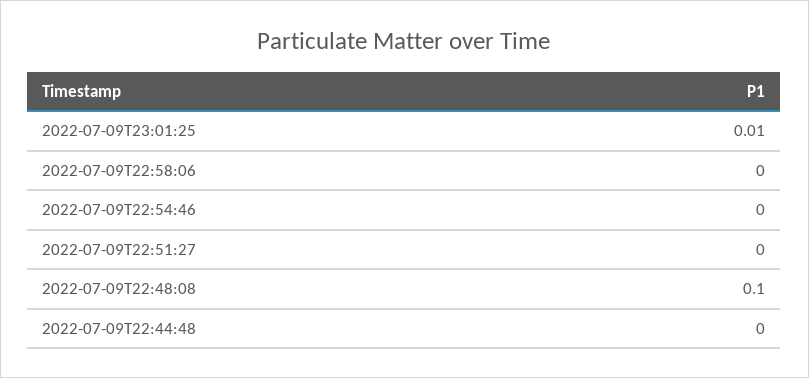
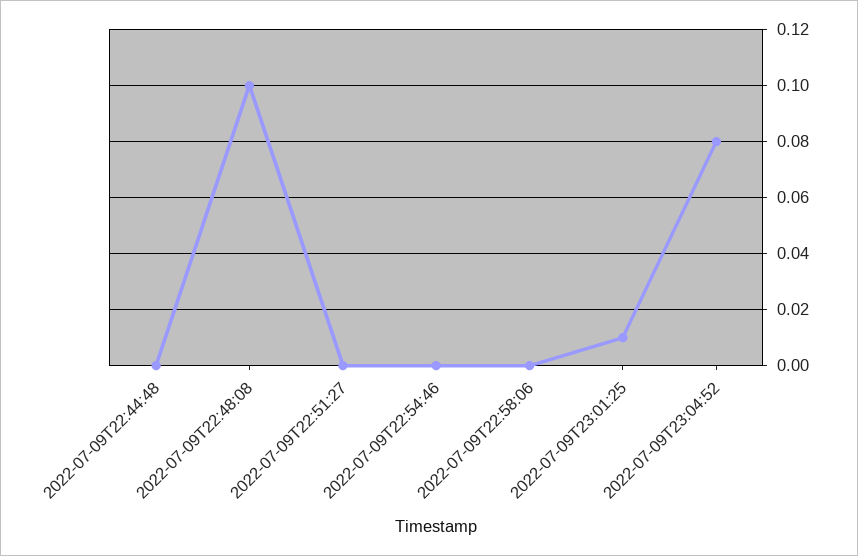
2022-07-09T23:04:52: none -> 0.08

